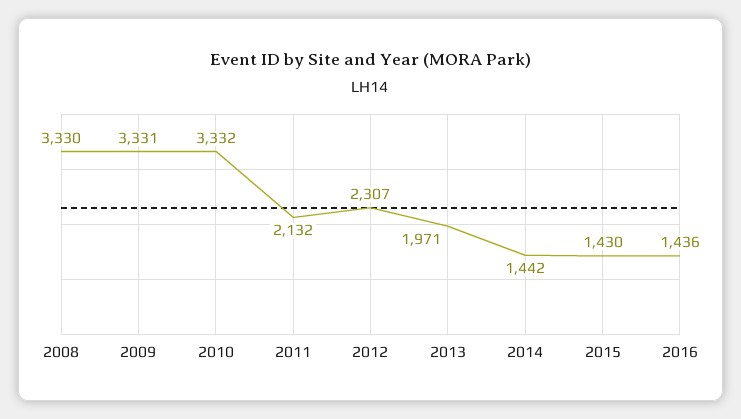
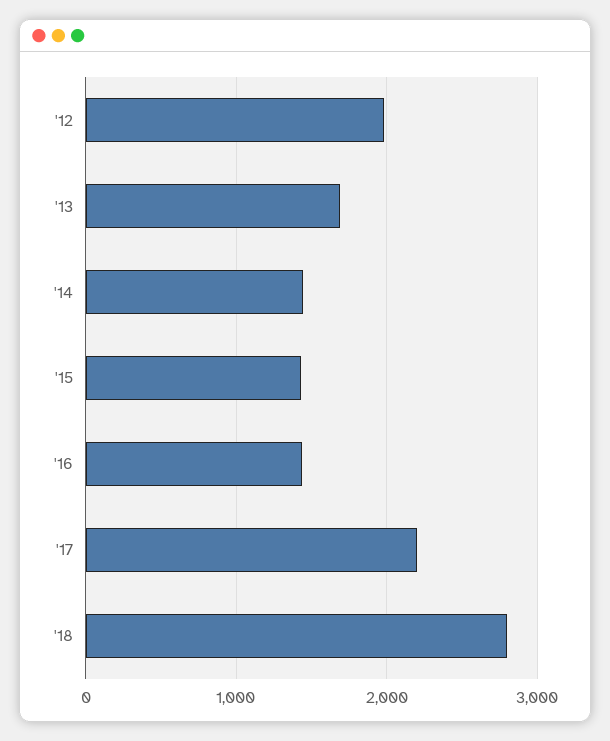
2008: 3330 -> none
2009: 3331 -> none
2010: 3332 -> none
2011: 2132 -> none
2012: 2307 -> 2000
2013: 1971 -> 1700
'17: none -> 2200
'18: none -> 2800

